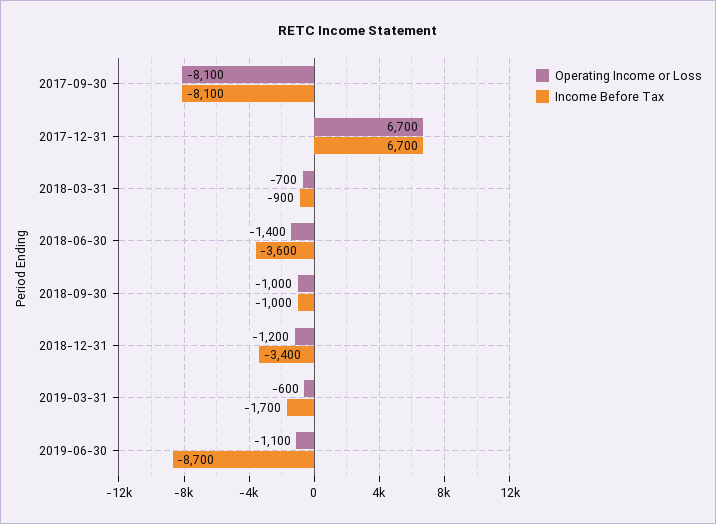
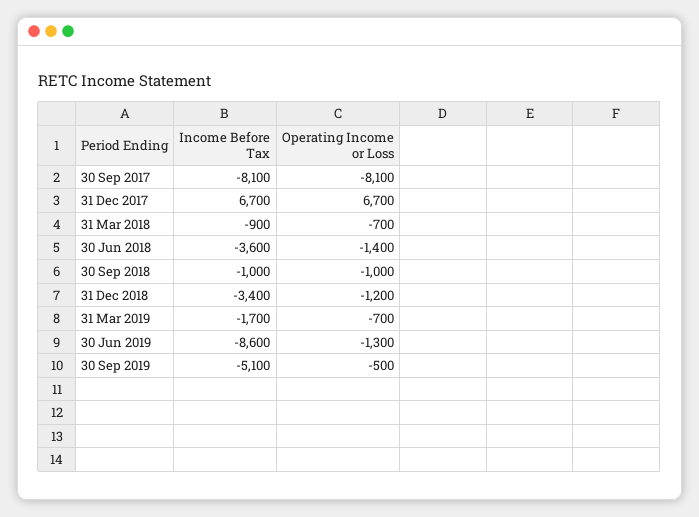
Operating Income or Loss, 2019-03-31: -600 -> -700
Operating Income or Loss, 2019-06-30: -1100 -> -1300
Income Before Tax, 2019-06-30: -8700 -> -8600
Income Before Tax, 30 Sep 2019: none -> -5100
Operating Income or Loss, 30 Sep 2019: none -> -500

